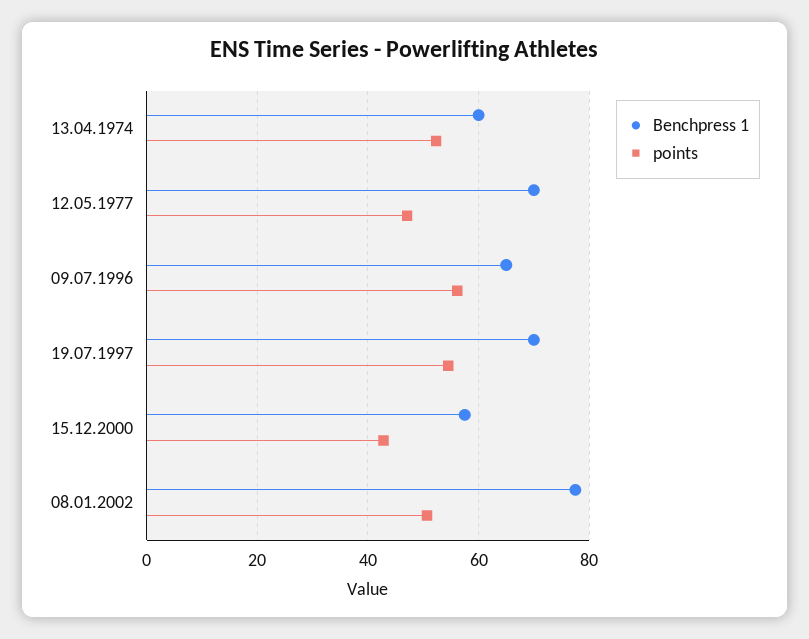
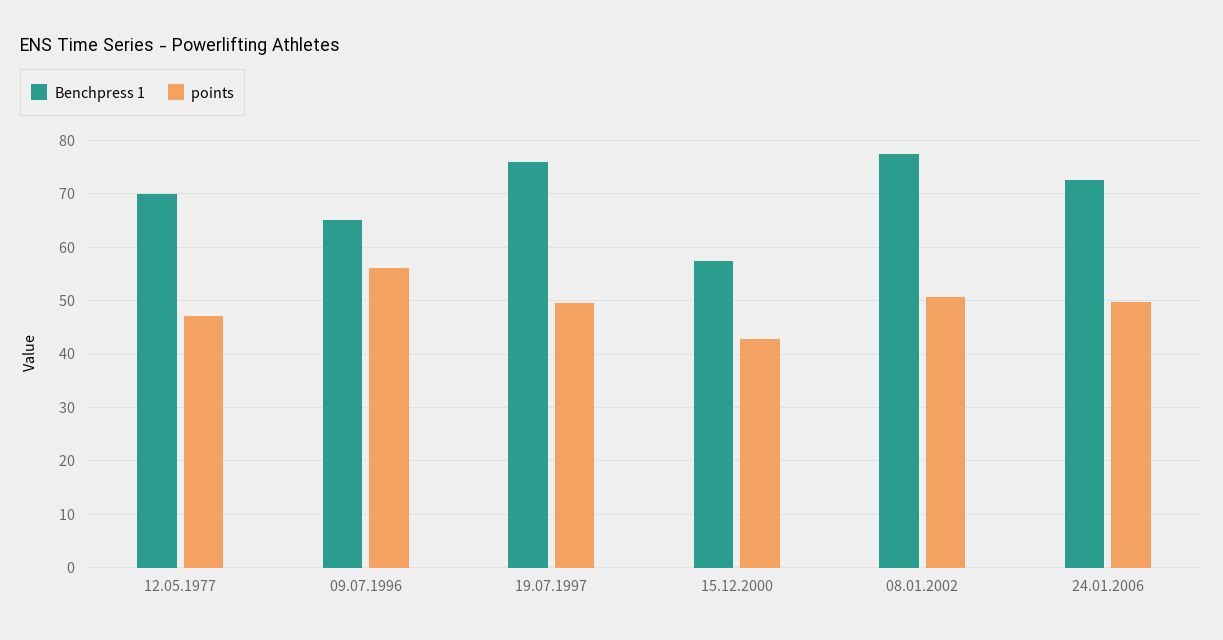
Benchpress 1, 13.04.1974: 60 -> none
points, 13.04.1974: 52 -> none
Benchpress 1, 19.07.1997: 70 -> 76
points, 19.07.1997: 54 -> 50
Benchpress 1, 24.01.2006: none -> 72
points, 24.01.2006: none -> 50

